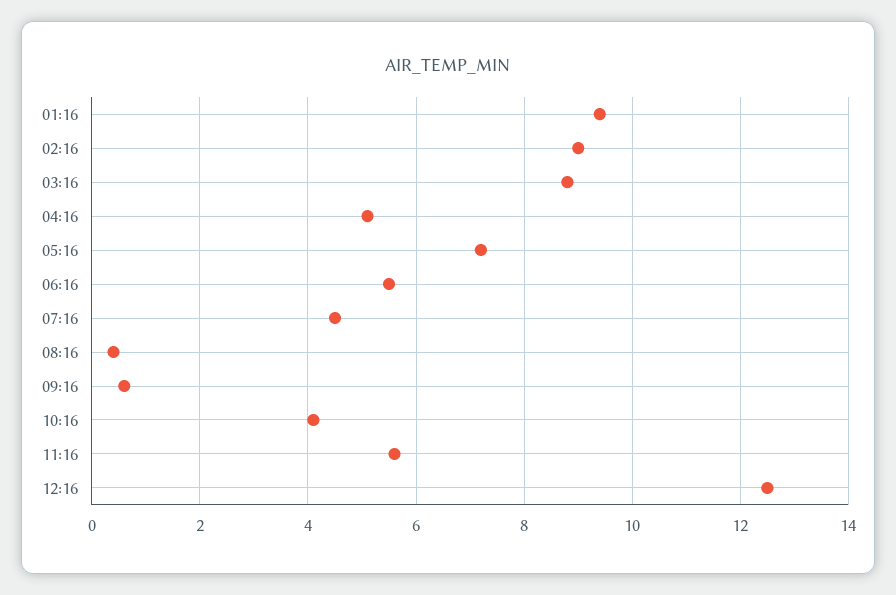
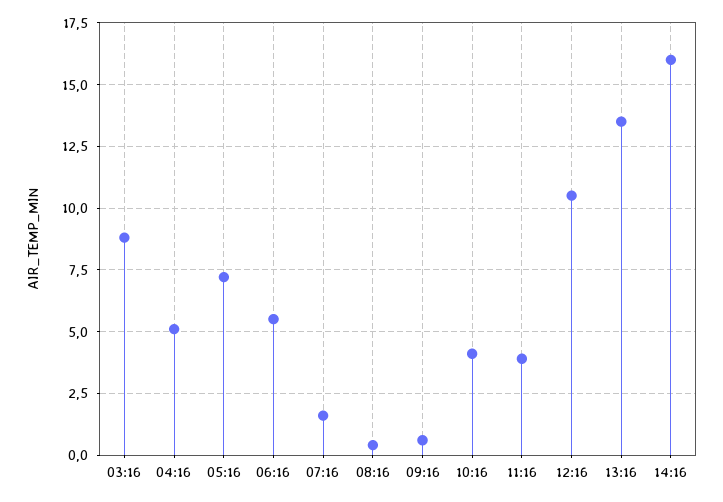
01:16: 9.5 -> none
02:16: 9 -> none
07:16: 4.5 -> 1.5
11:16: 5.5 -> 4
12:16: 12.5 -> 10.5
13:16: none -> 13.5
14:16: none -> 16

